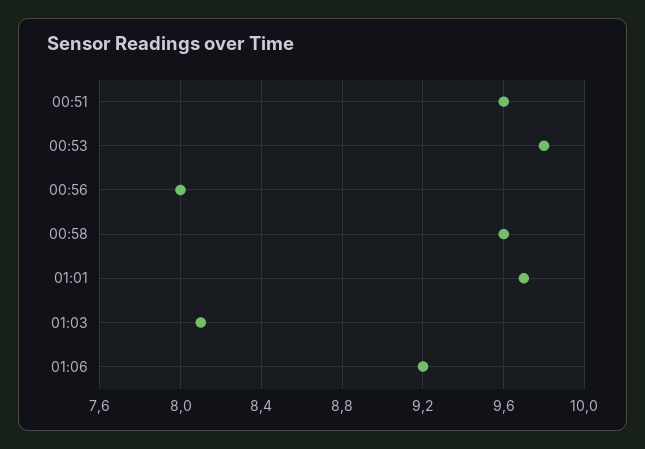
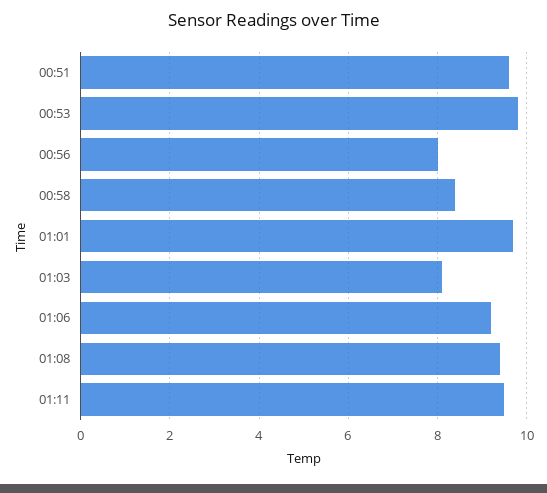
00:58: 9.6 -> 8.5
01:08: none -> 9.5
01:11: none -> 9.5

